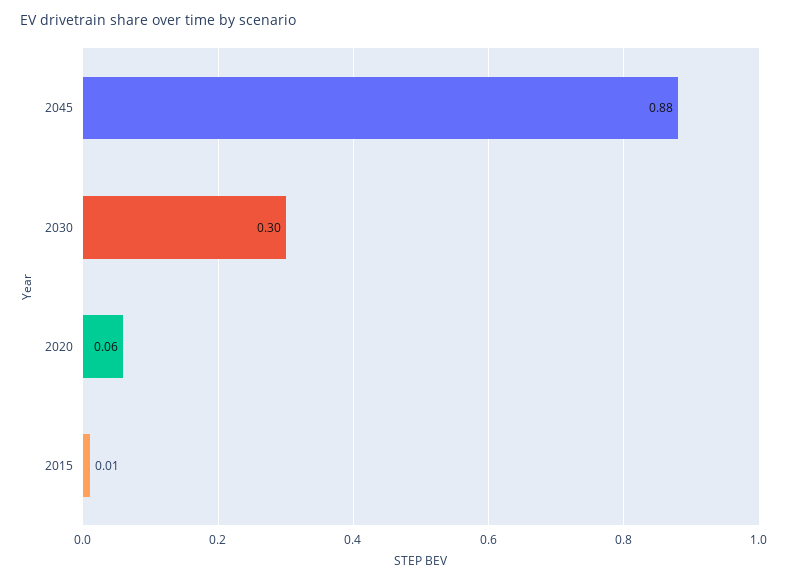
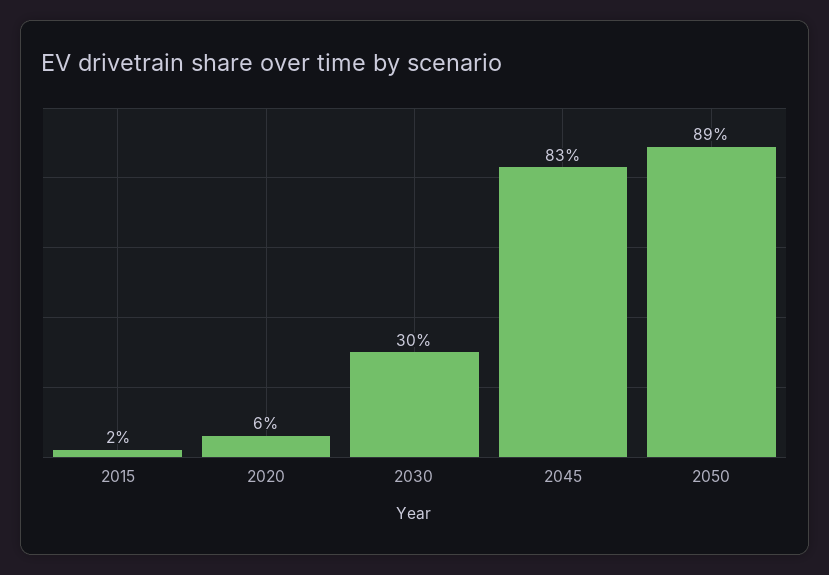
2045: 0.88 -> 0.83
2015: 0.01 -> 0.02
2050: none -> 0.89

